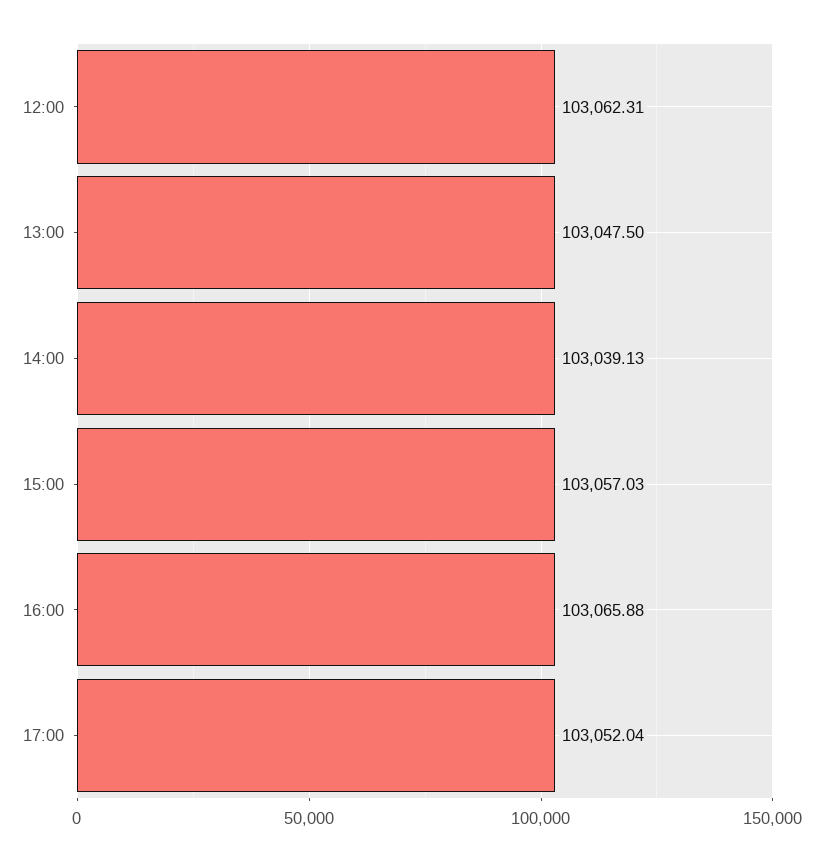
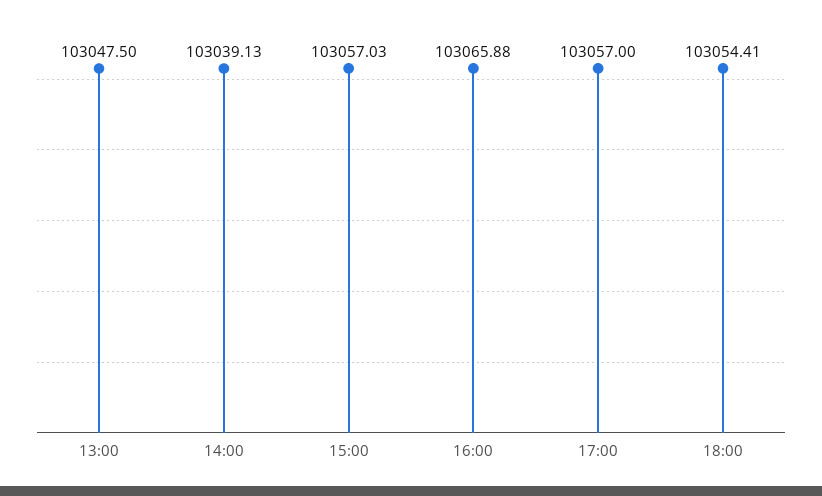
12:00: 103062.31 -> none
17:00: 103052.04 -> 103057
18:00: none -> 103054.41

